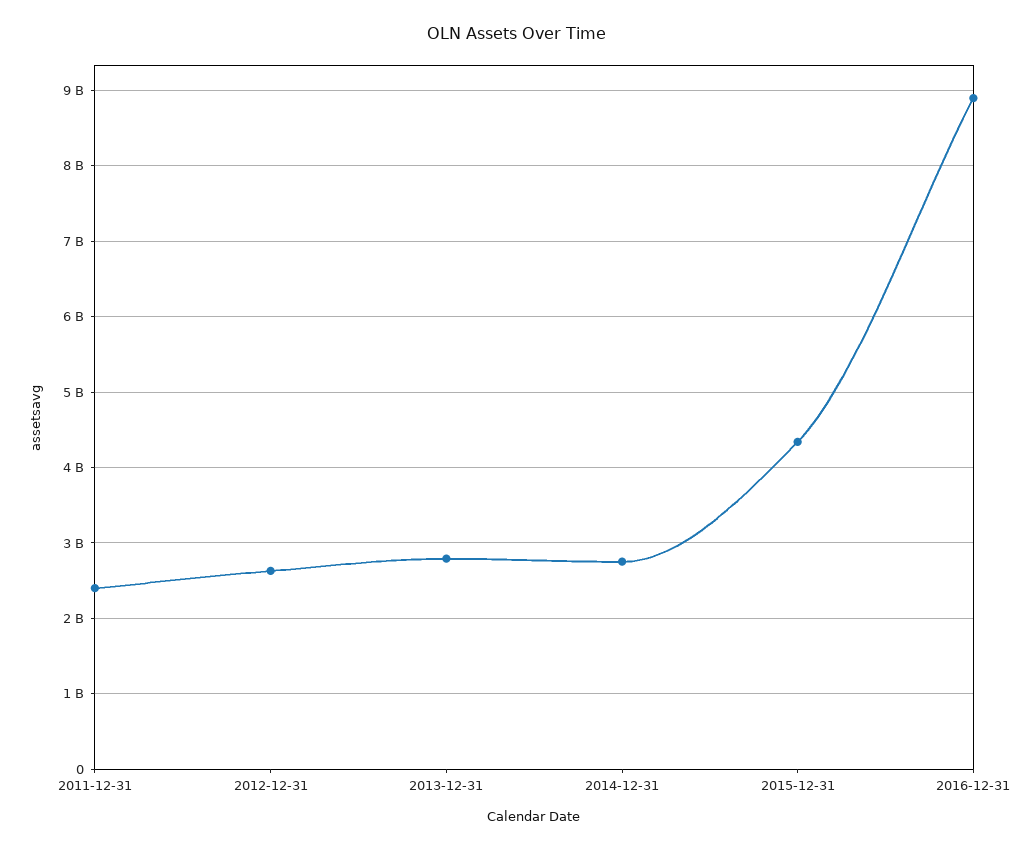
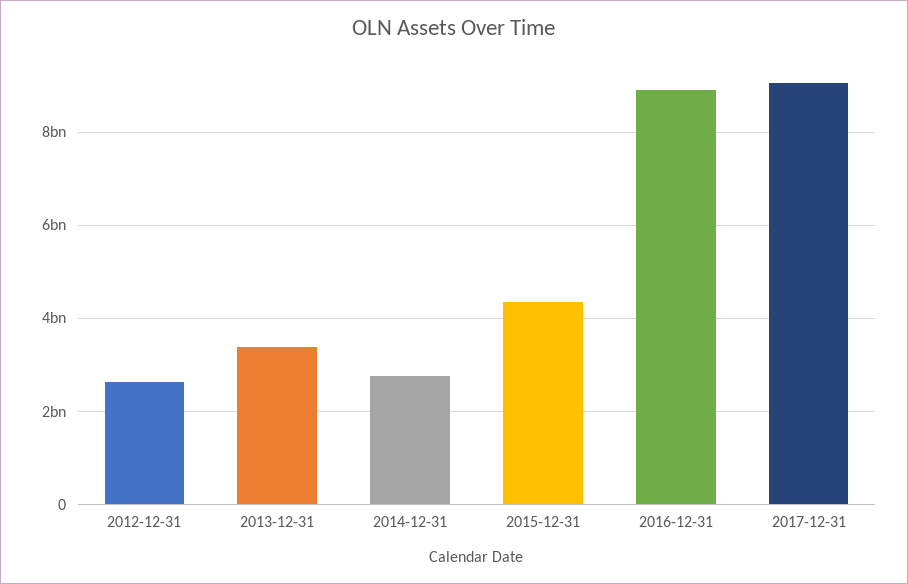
2011-12-31: 2400000000 -> none
2013-12-31: 2800000000 -> 3400000000
2017-12-31: none -> 9000000000

